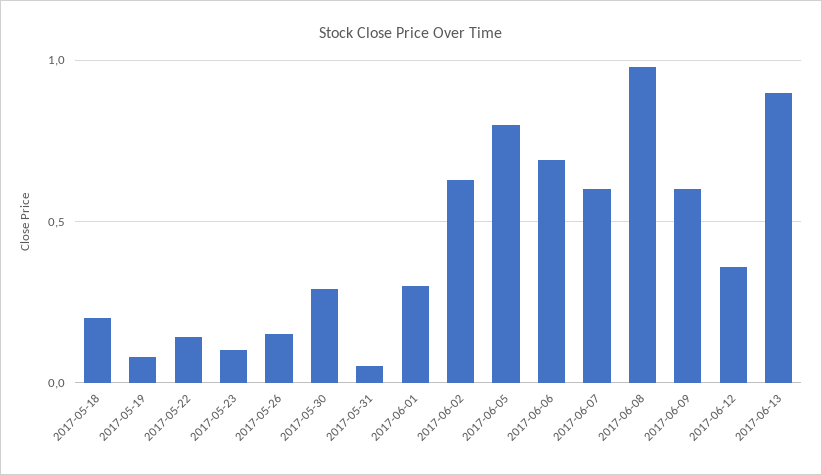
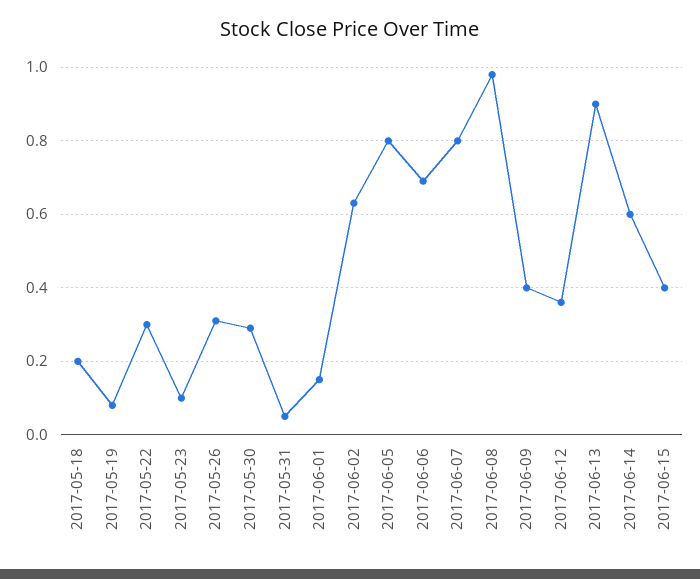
2017-05-22: 0.15 -> 0.3
2017-05-26: 0.15 -> 0.3
2017-06-01: 0.3 -> 0.15
2017-06-07: 0.6 -> 0.8
2017-06-09: 0.6 -> 0.4
2017-06-14: none -> 0.6
2017-06-15: none -> 0.4

